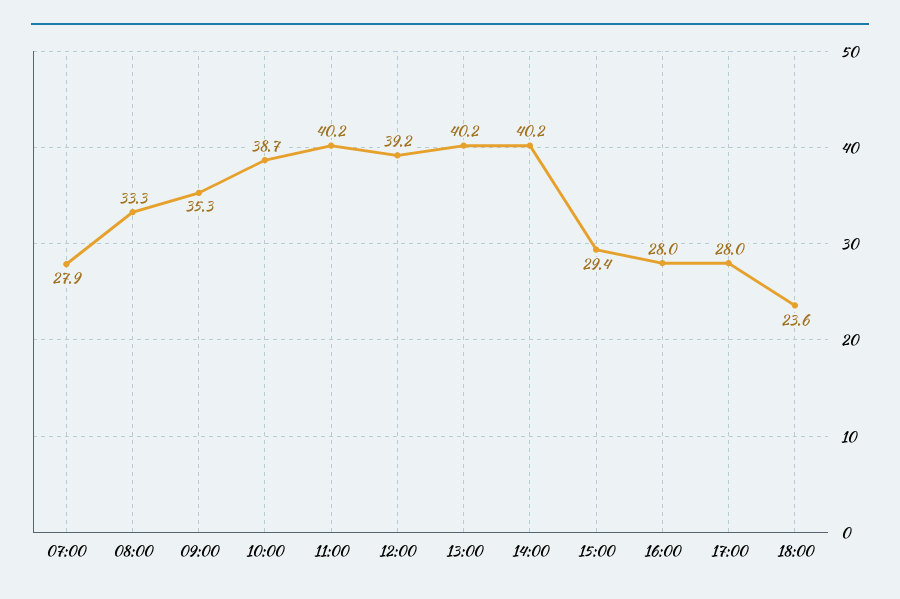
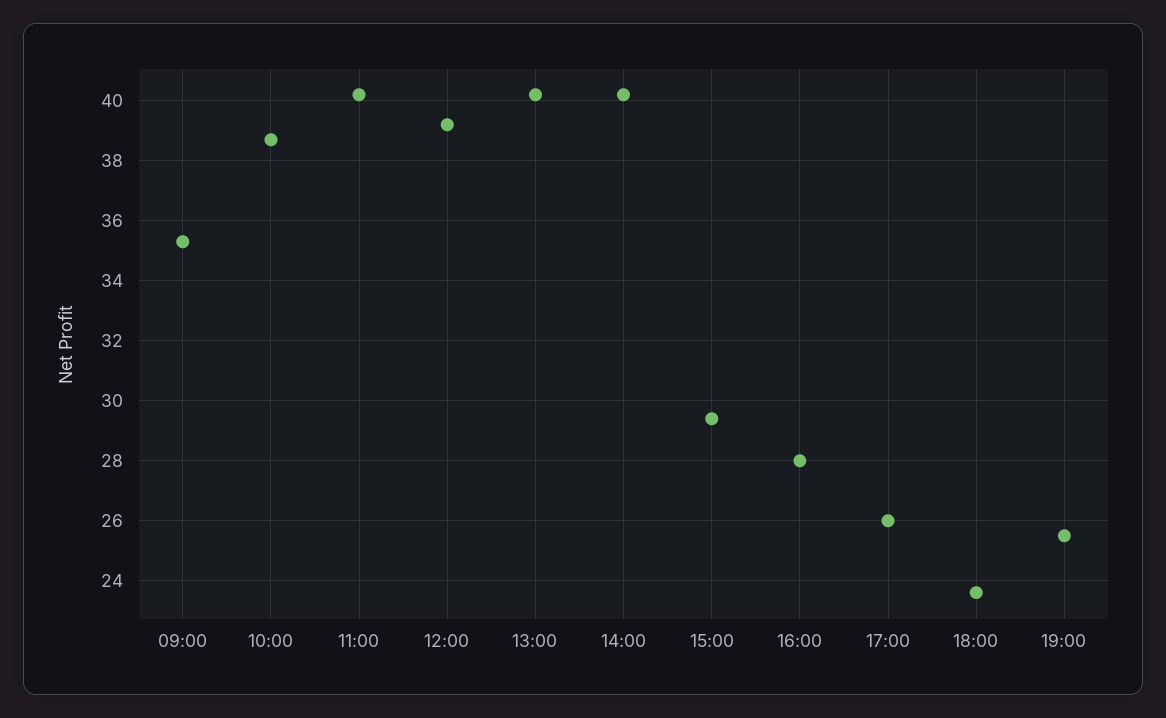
07:00: 27.9 -> none
08:00: 33.3 -> none
17:00: 28 -> 26
19:00: none -> 25.5

